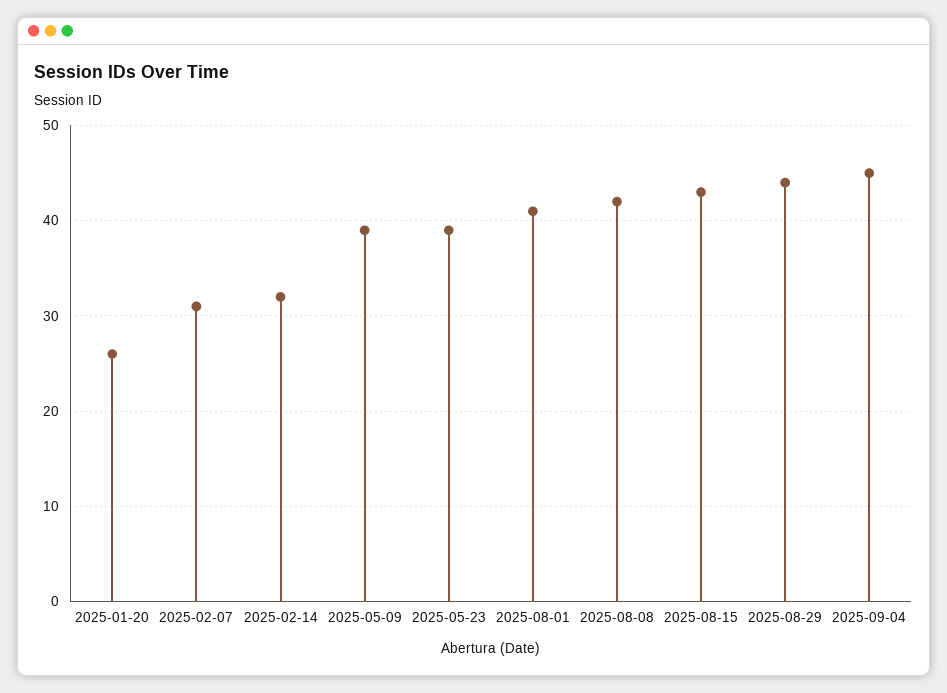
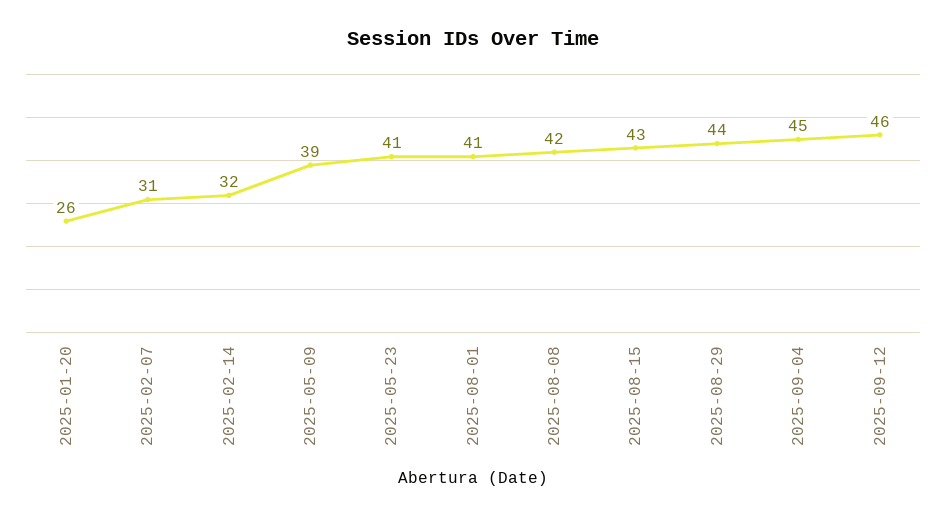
2025-05-23: 39 -> 41
2025-09-12: none -> 46

